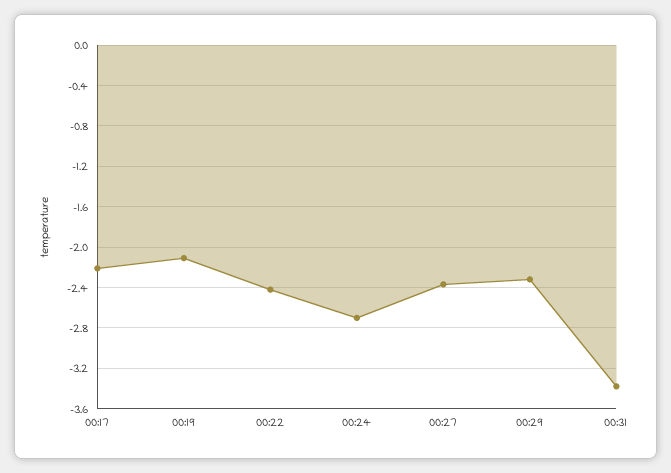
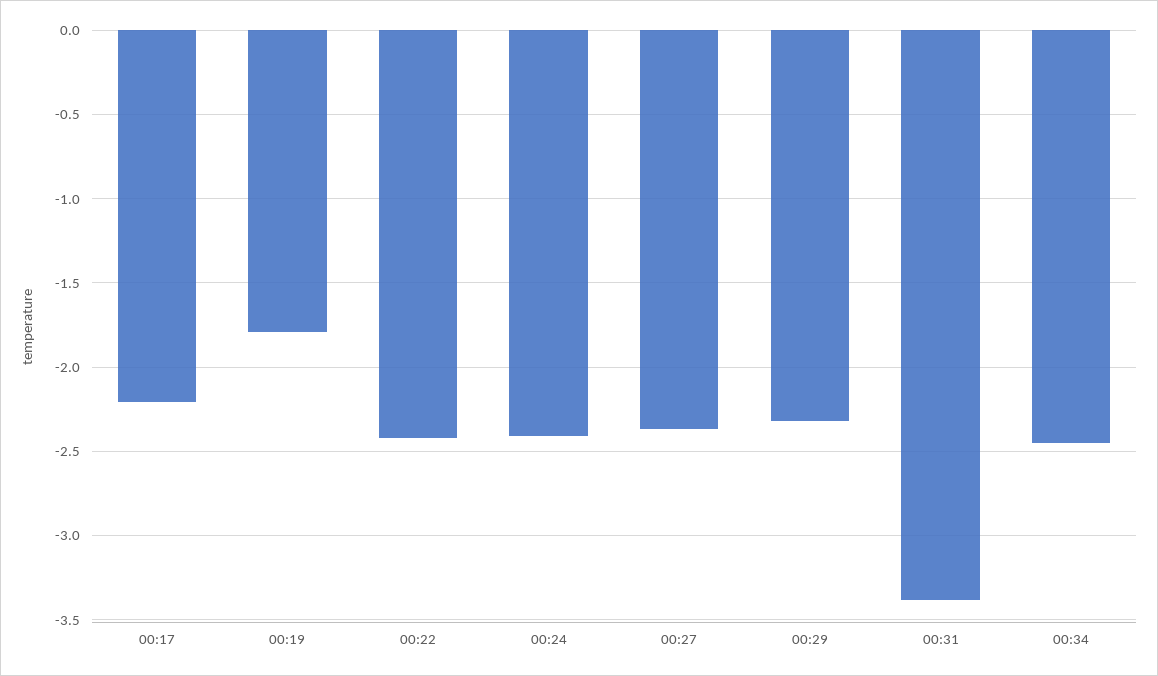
00:19: -2.1 -> -1.8
00:24: -2.7 -> -2.4
00:34: none -> -2.45

